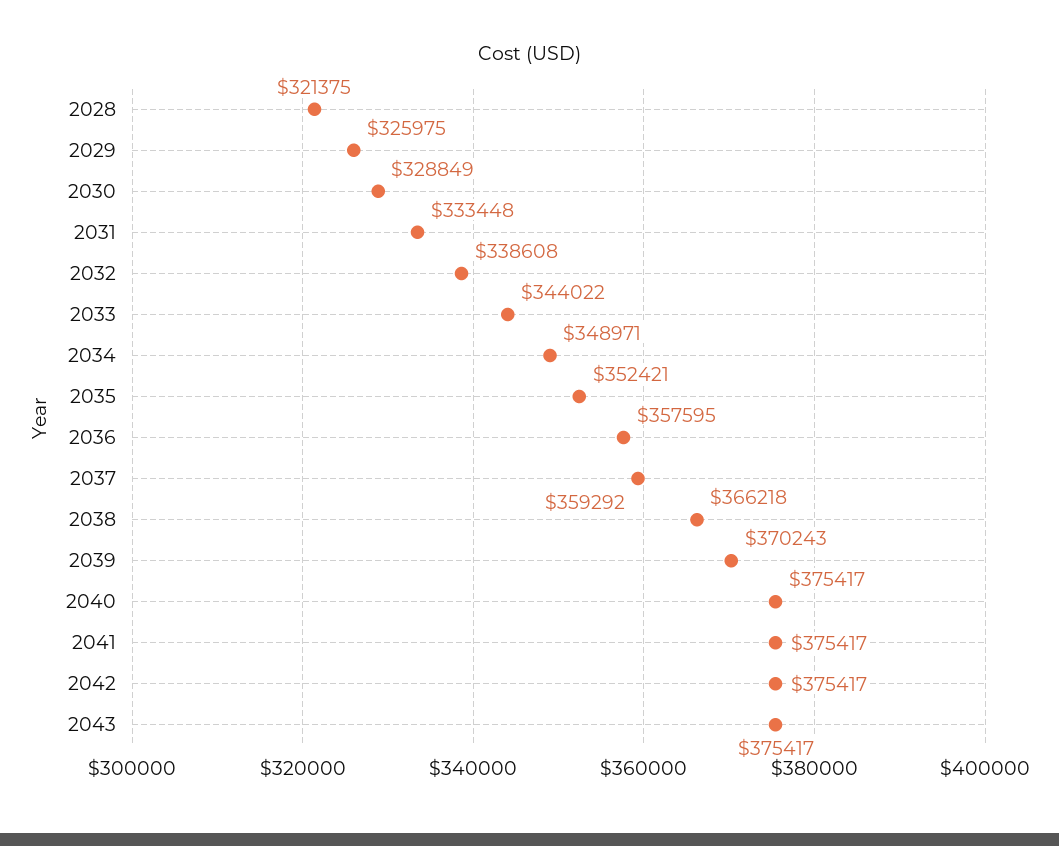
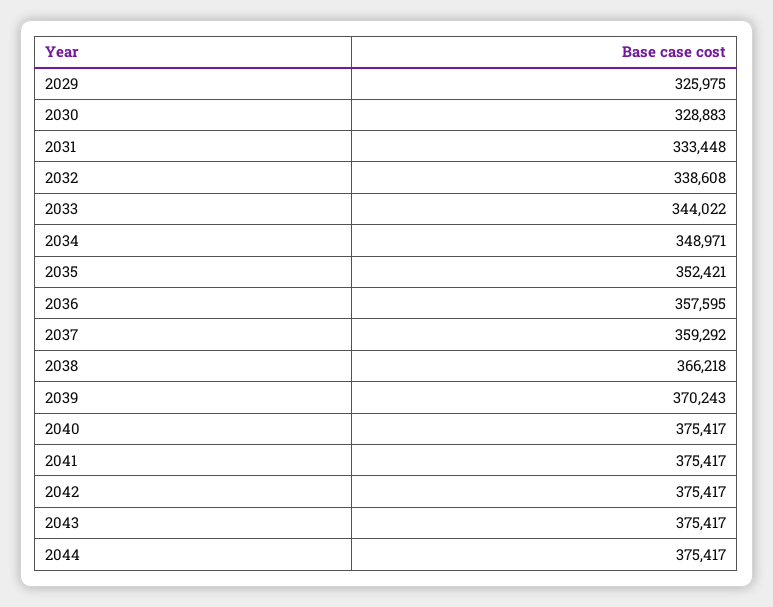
2028: 321375 -> none
2030: 328849 -> 328883
2044: none -> 375417

